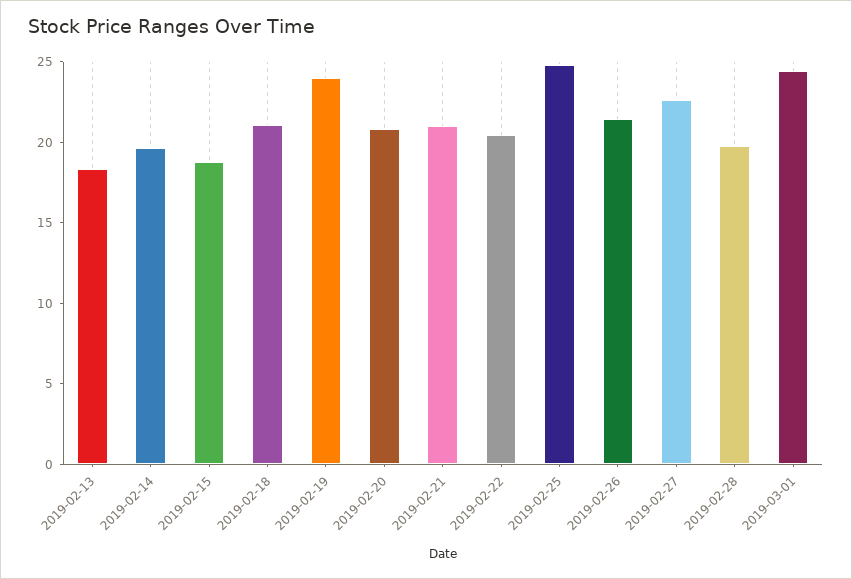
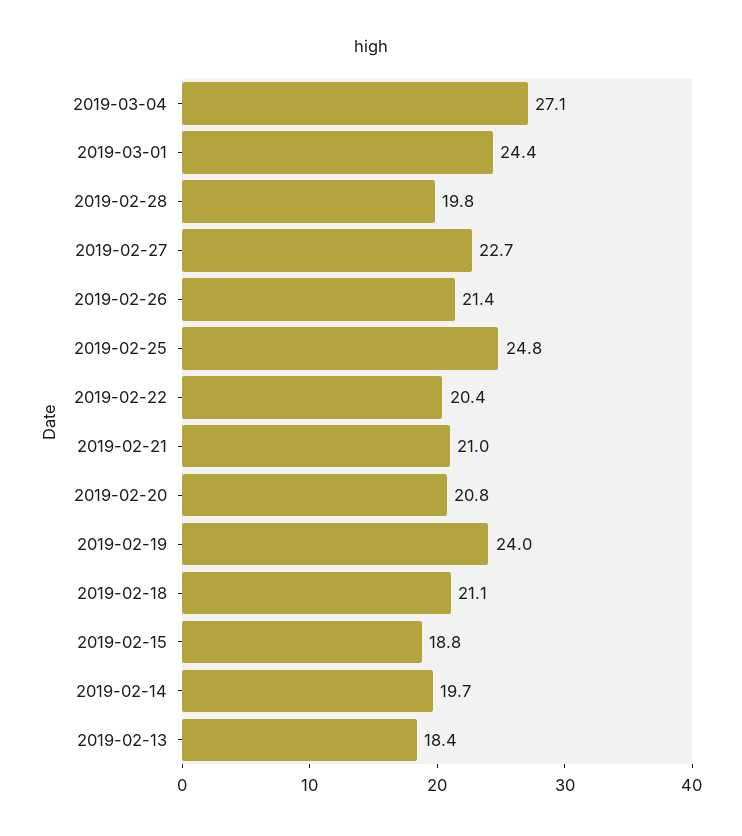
2019-03-04: none -> 27.1

